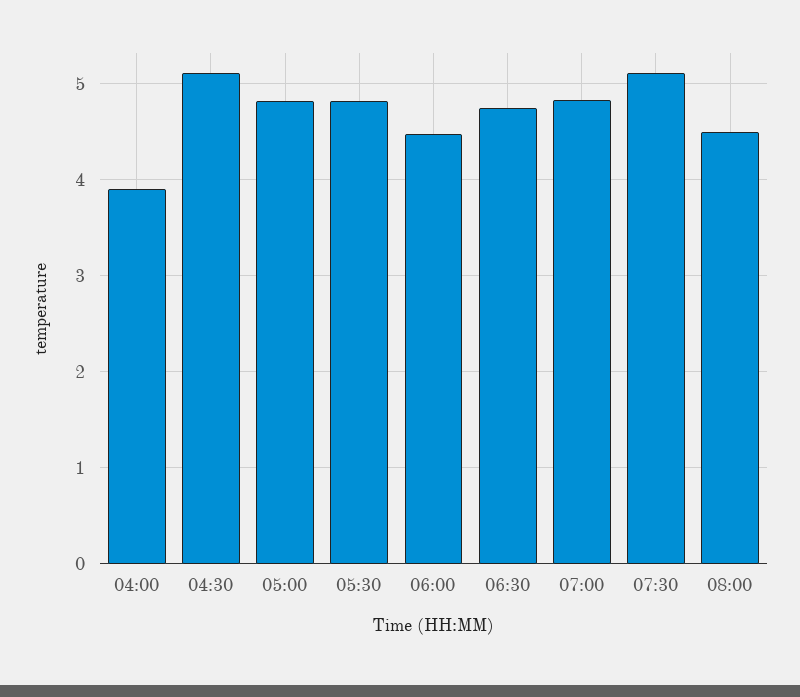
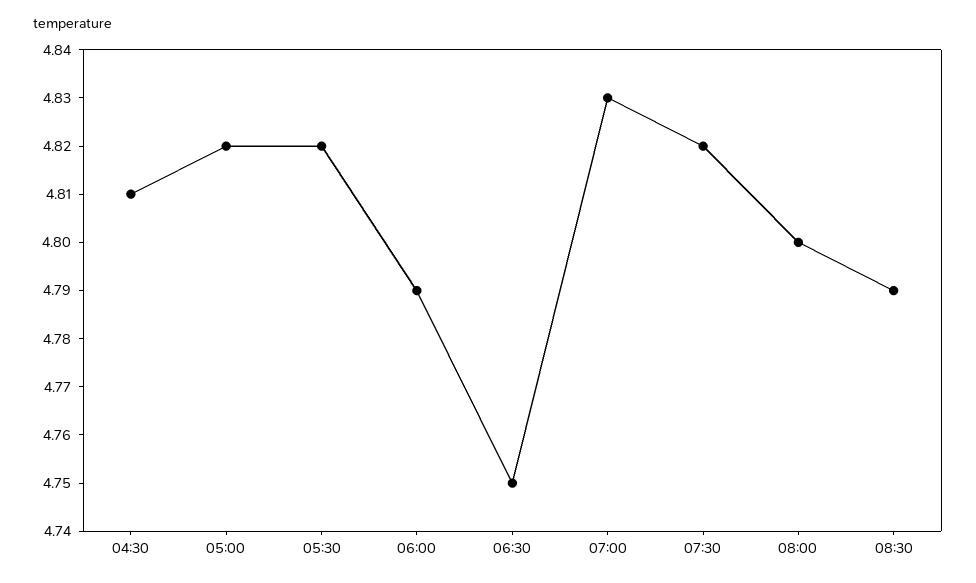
04:00: 3.9 -> none
04:30: 5.1 -> 4.81
06:00: 4.5 -> 4.79
07:30: 5.1 -> 4.82
08:00: 4.5 -> 4.8
08:30: none -> 4.79

